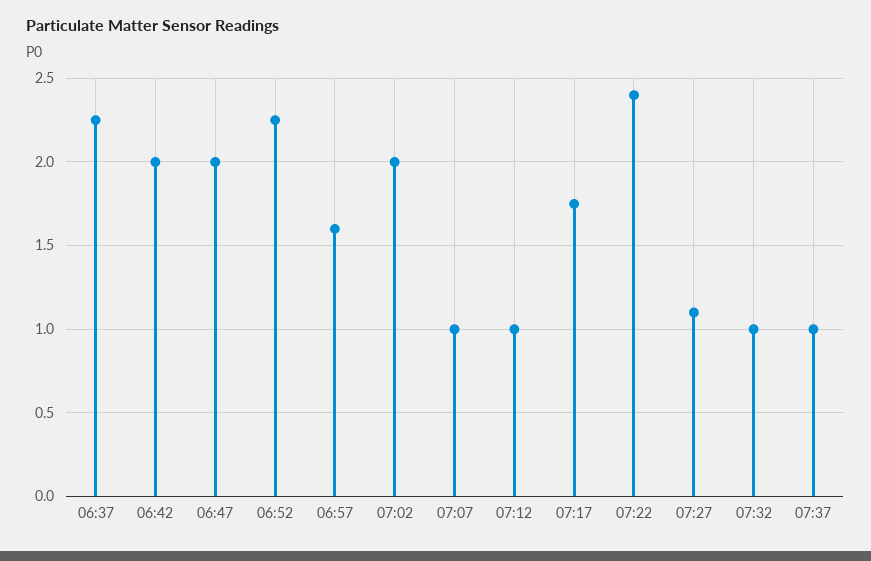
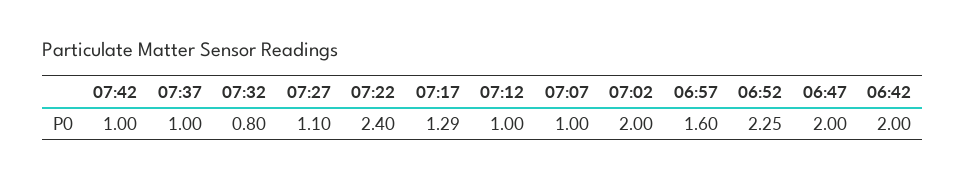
06:37: 2.25 -> none
07:17: 1.75 -> 1.29
07:32: 1 -> 0.8
07:42: none -> 1

